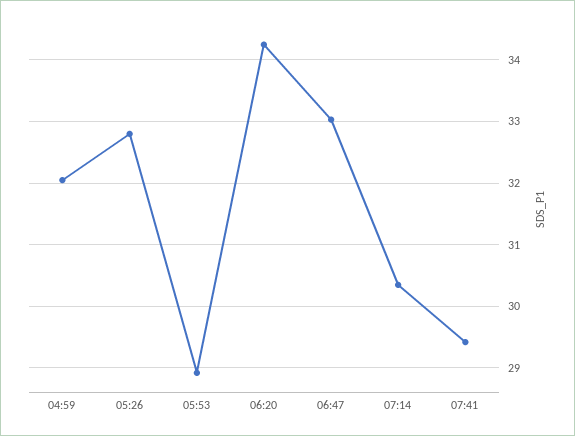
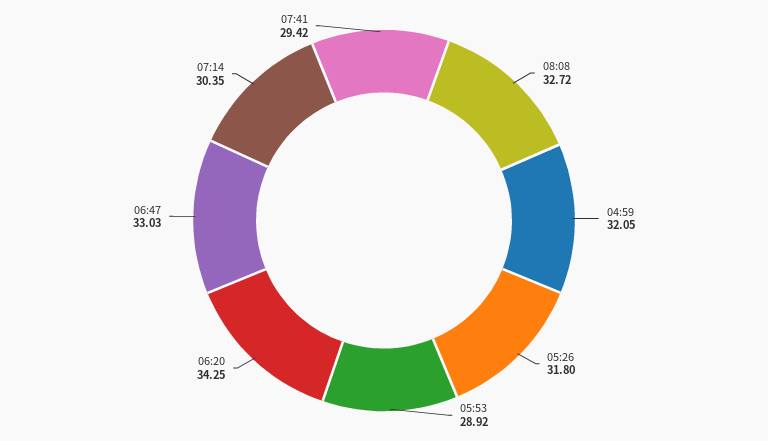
05:26: 32.8 -> 31.8
08:08: none -> 32.72

